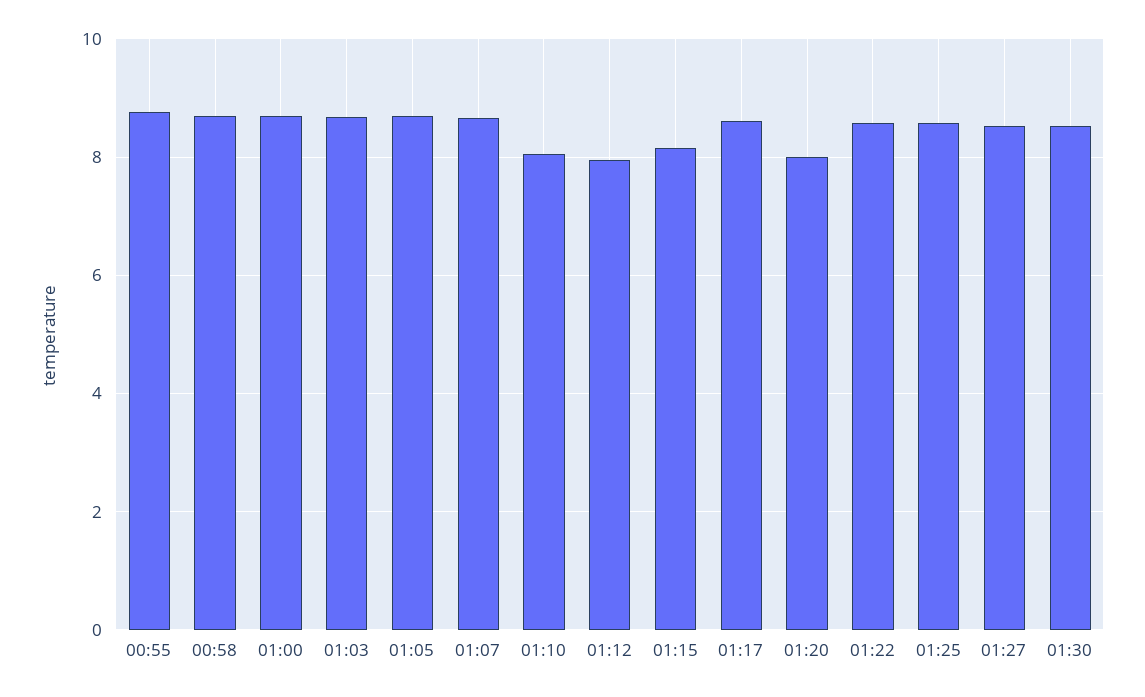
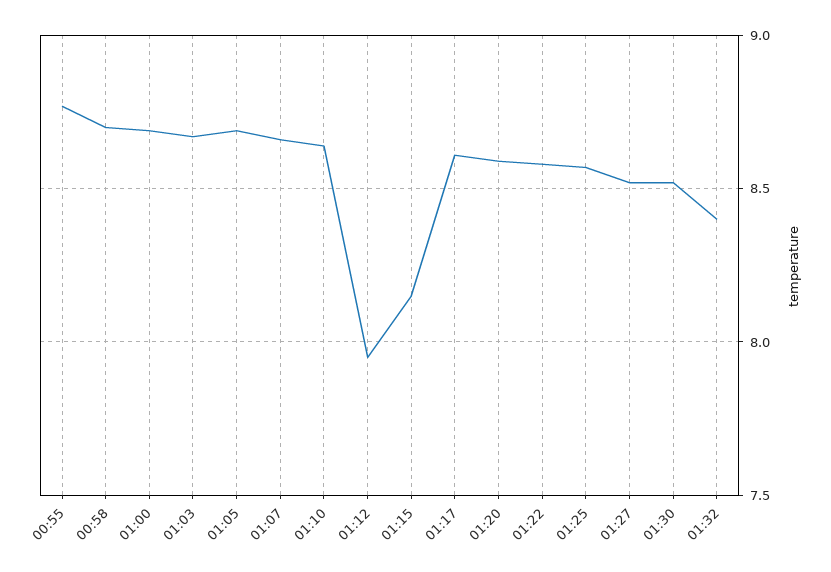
01:10: 8 -> 8.65
01:20: 8 -> 8.6
01:32: none -> 8.4

